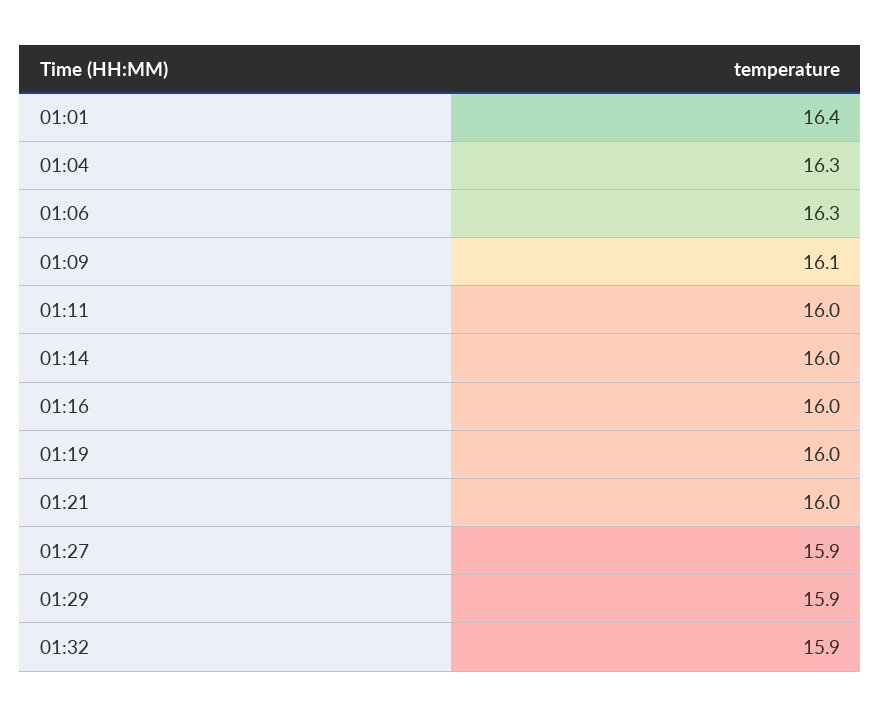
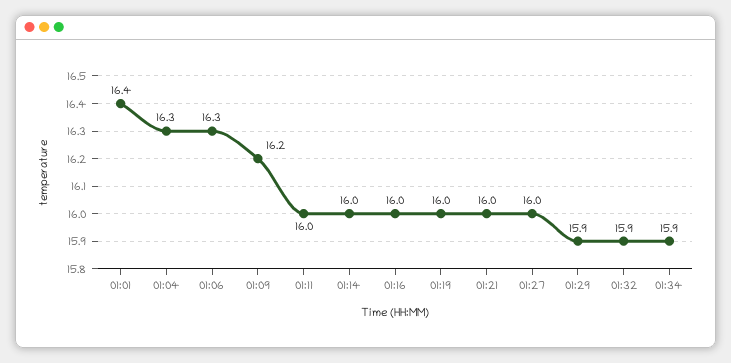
01:09: 16.1 -> 16.2
01:27: 15.9 -> 16
01:34: none -> 15.9

